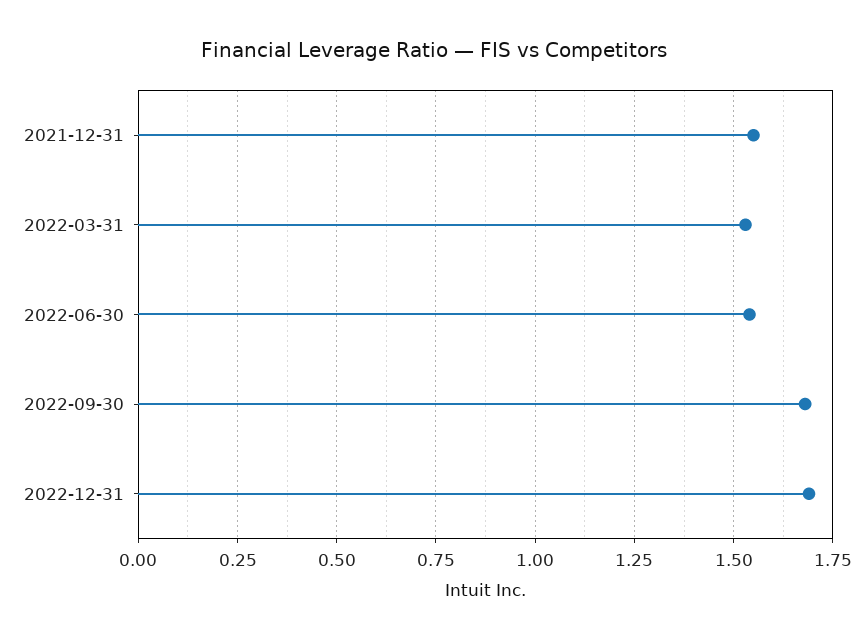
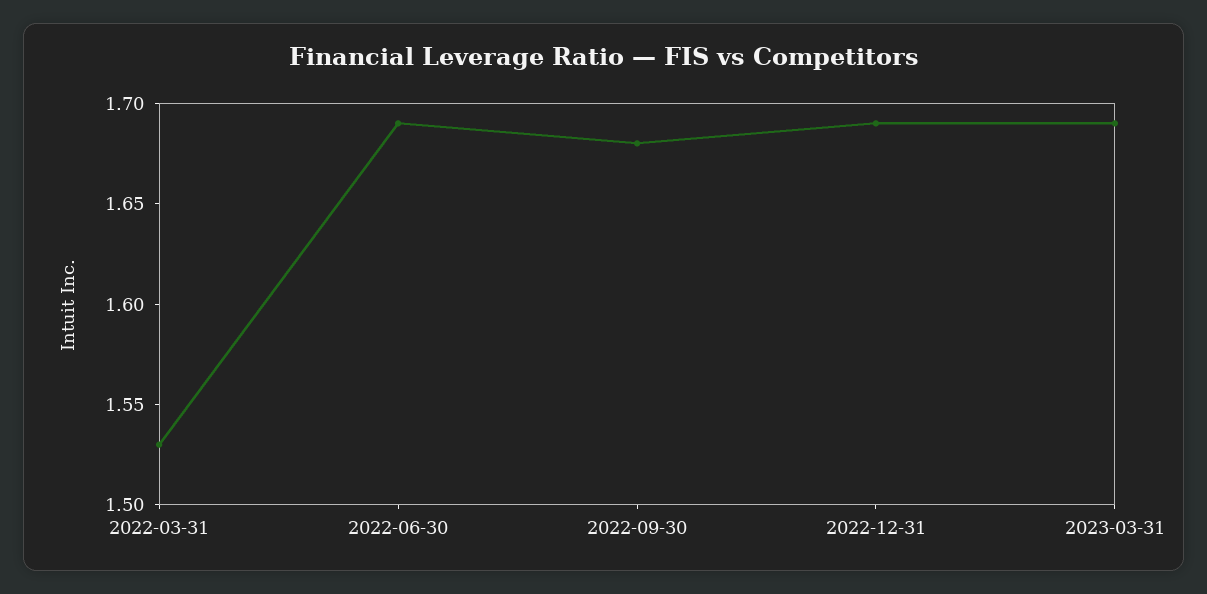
2021-12-31: 1.55 -> none
2022-06-30: 1.55 -> 1.69
2023-03-31: none -> 1.69

